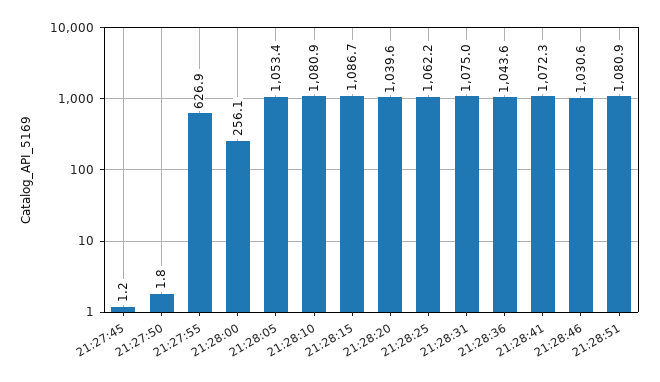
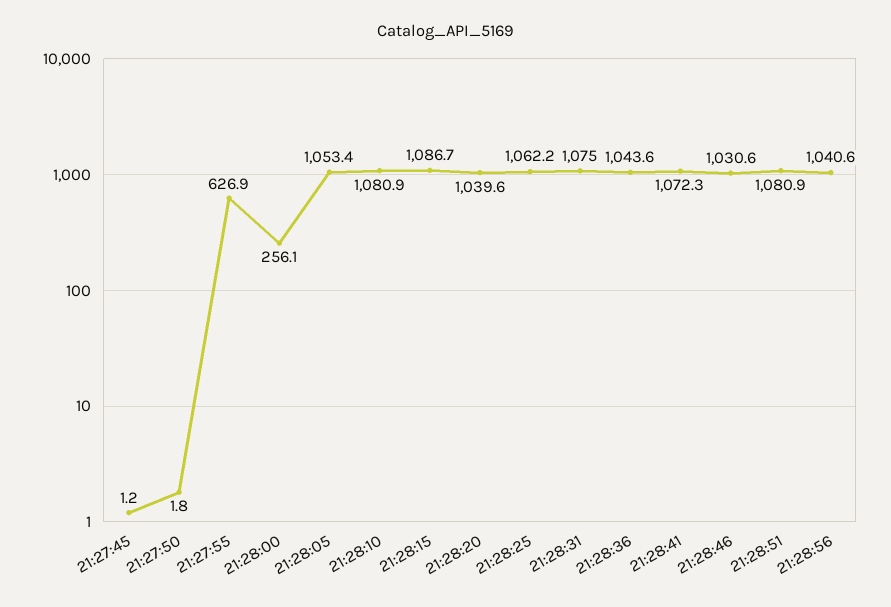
21:28:56: none -> 1040.6

